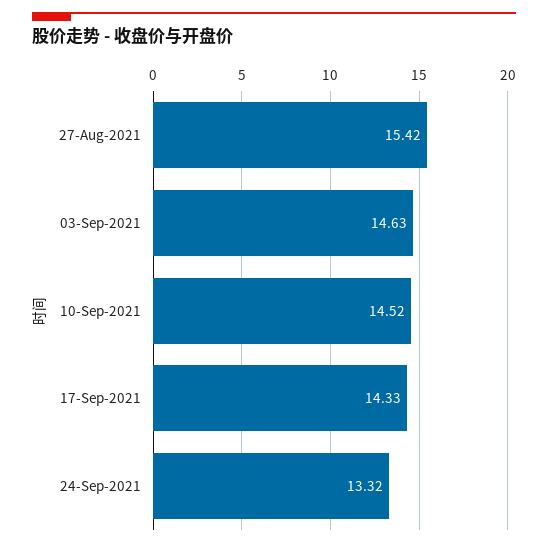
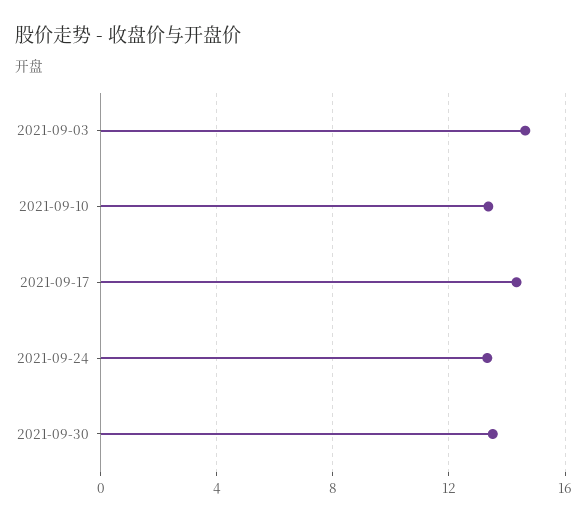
27-Aug-2021: 15.42 -> none
10-Sep-2021: 14.52 -> 13.5
2021-09-30: none -> 13.5

